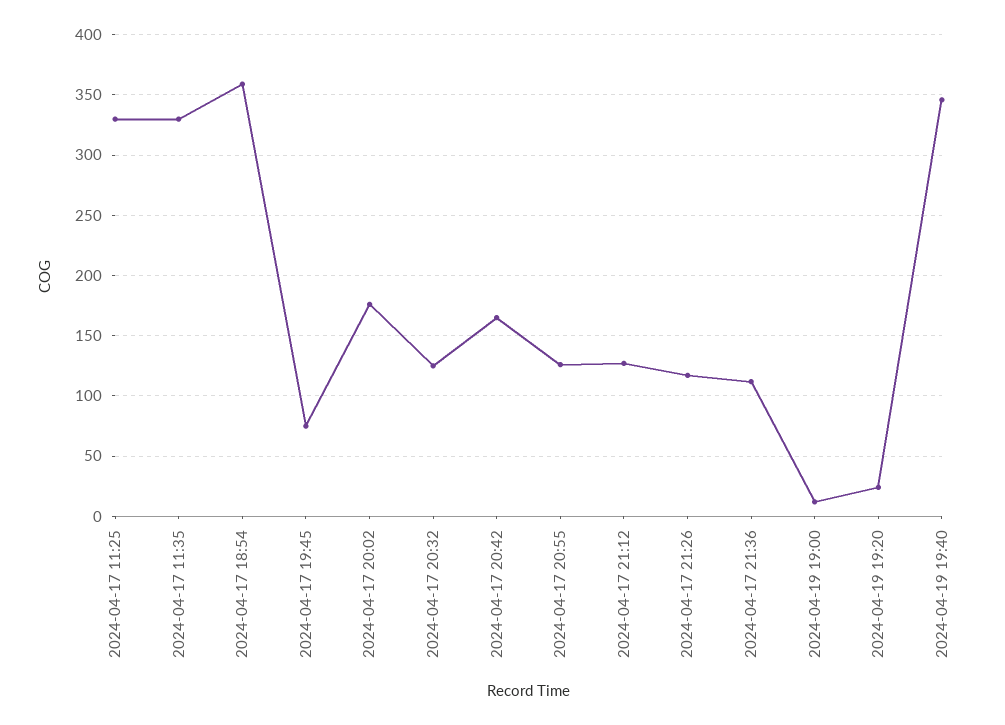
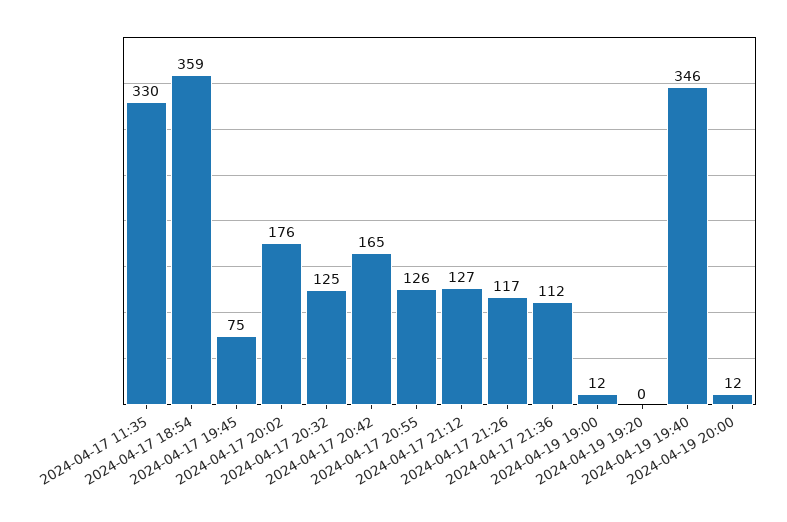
2024-04-17 11:25: 330 -> none
2024-04-19 19:20: 25 -> 0
2024-04-19 20:00: none -> 12

